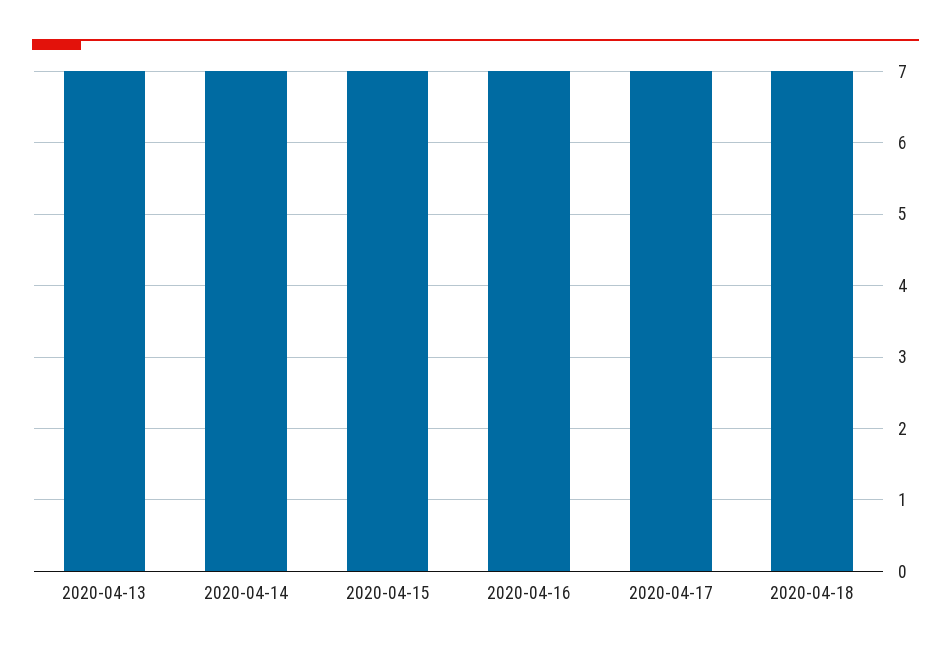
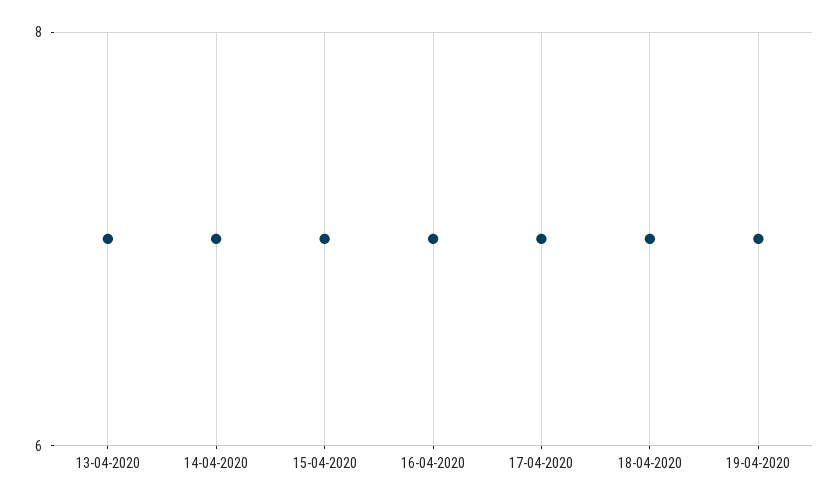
19-04-2020: none -> 7

